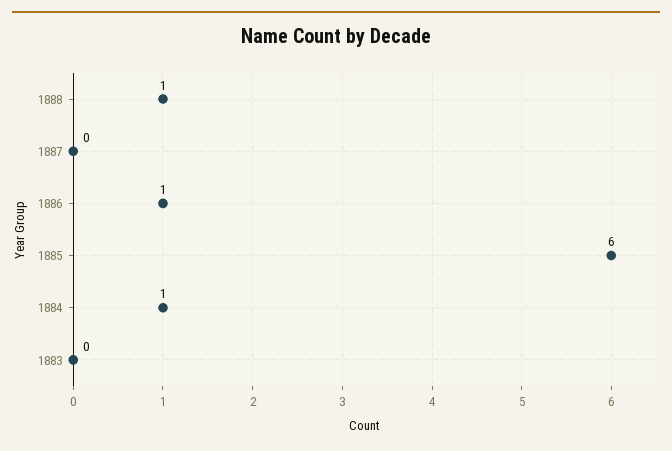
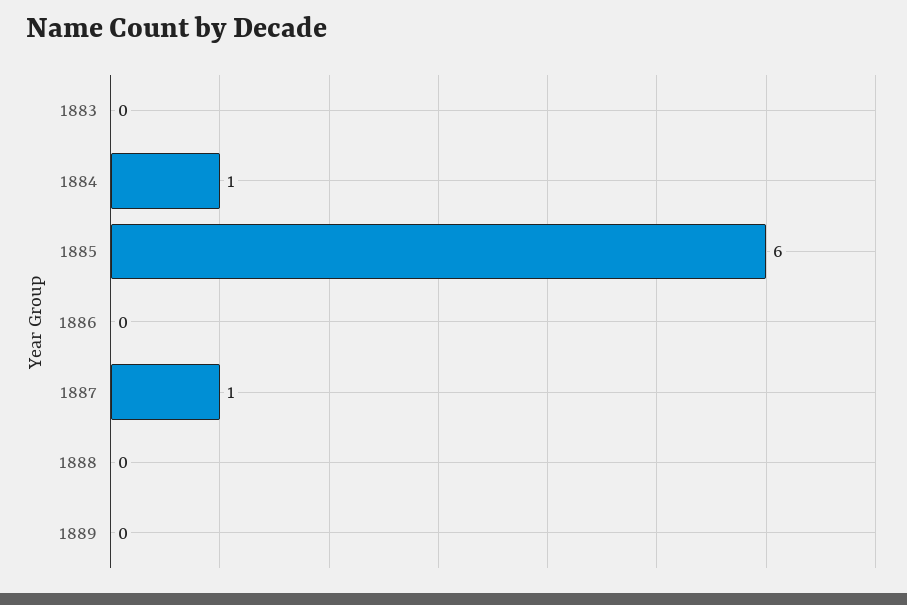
1888: 1 -> 0
1887: 0 -> 1
1886: 1 -> 0
1889: none -> 0

